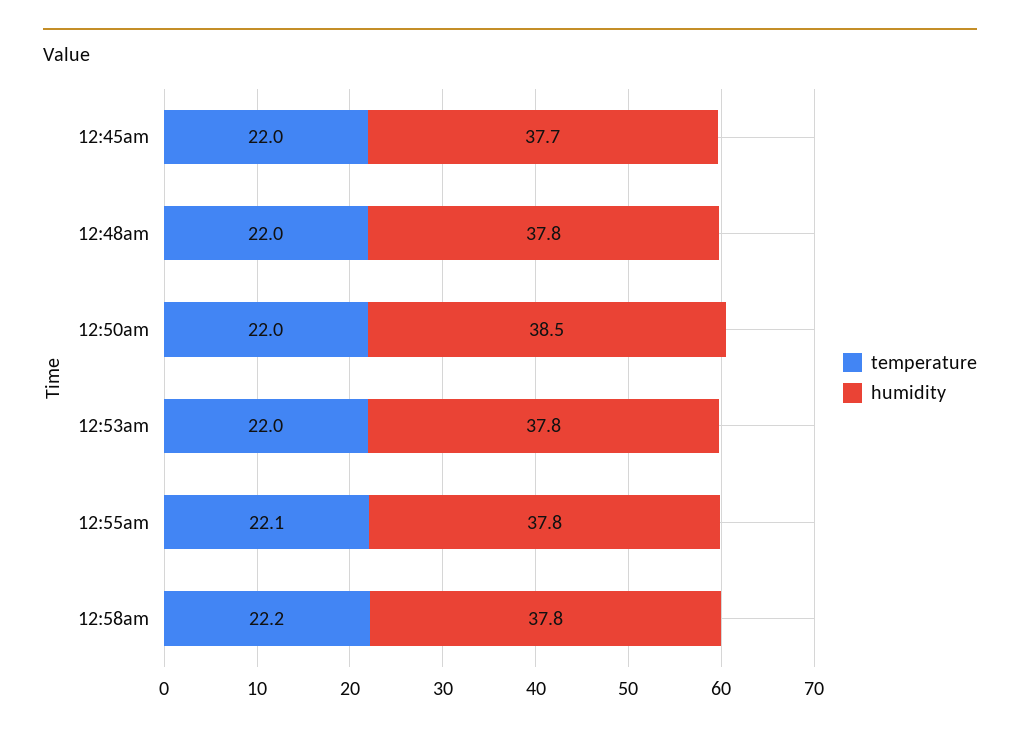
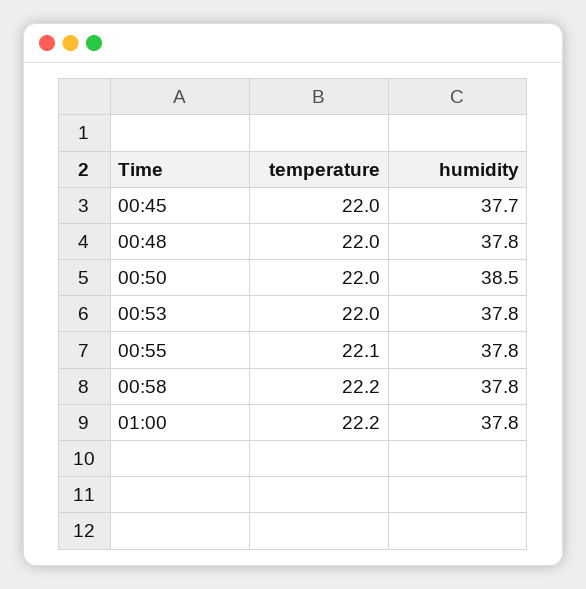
temperature, 01:00: none -> 22.2
humidity, 01:00: none -> 37.8

